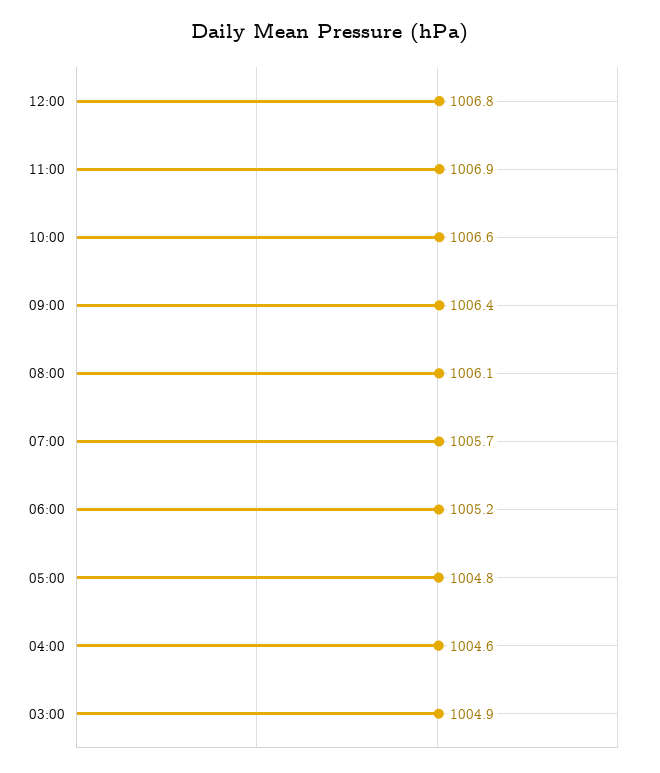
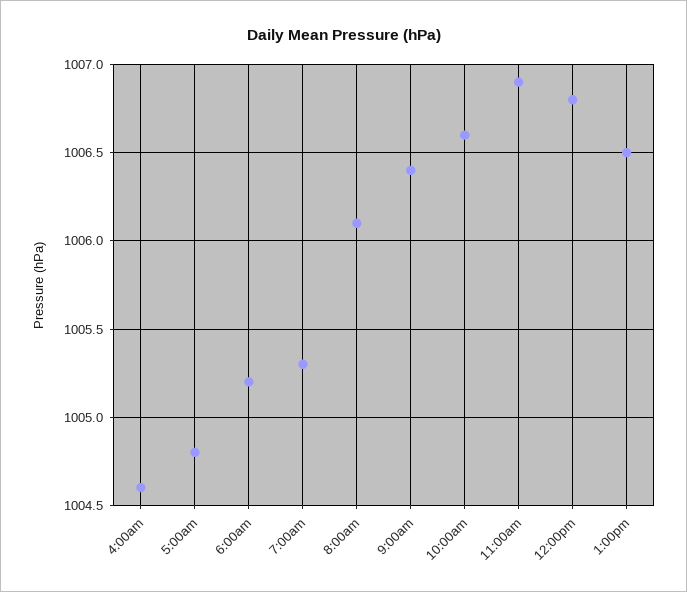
07:00: 1005.7 -> 1005.3
03:00: 1004.9 -> none
1:00pm: none -> 1006.5

